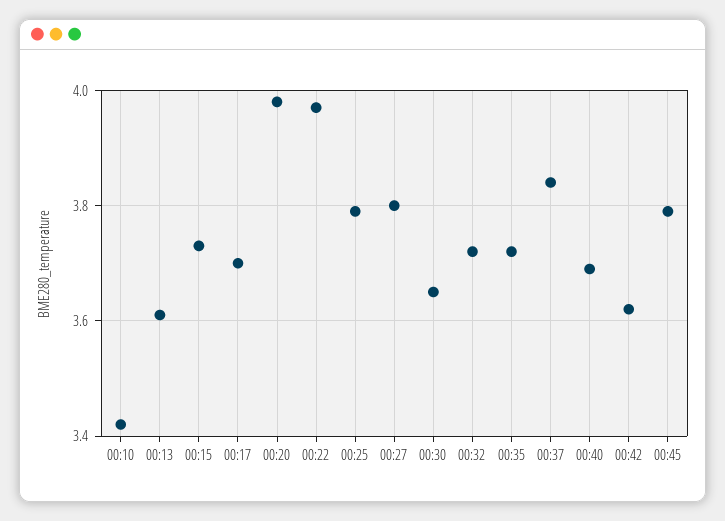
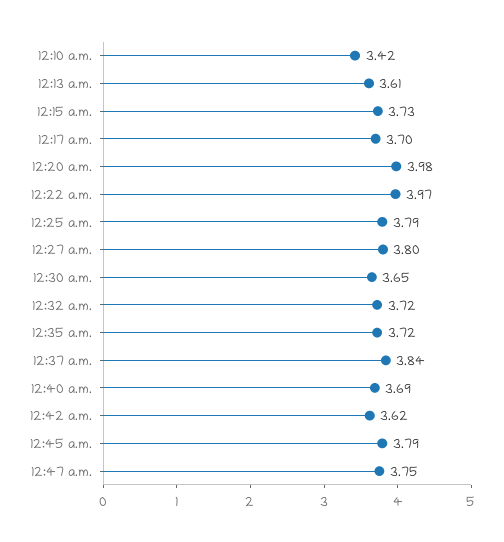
12:47 a.m.: none -> 3.75

